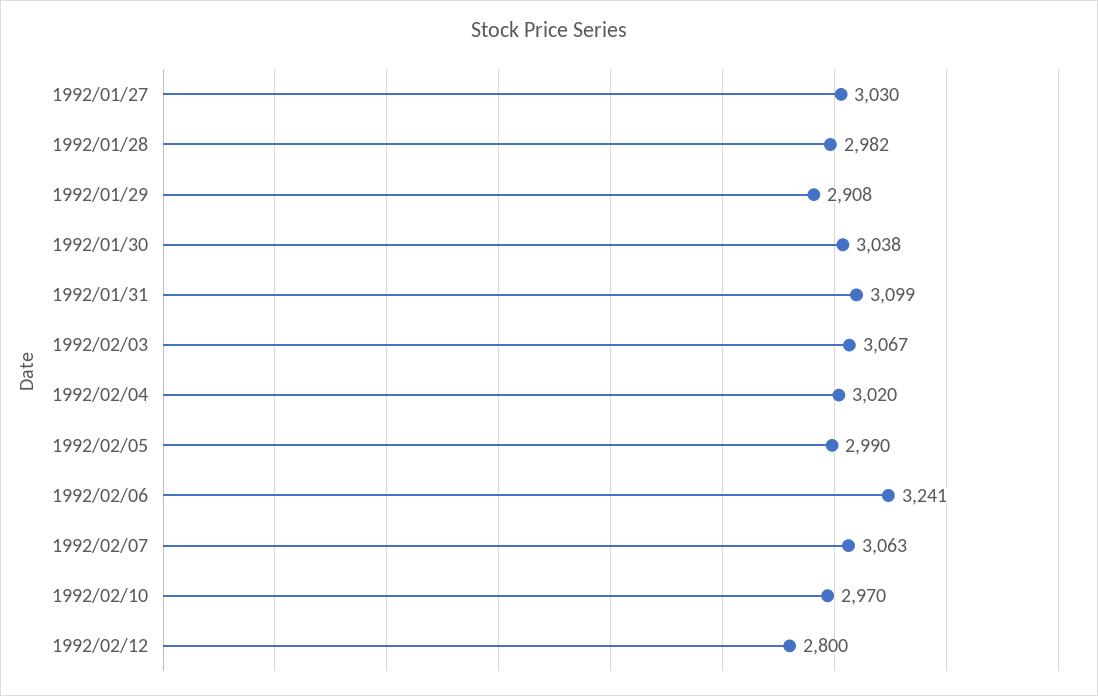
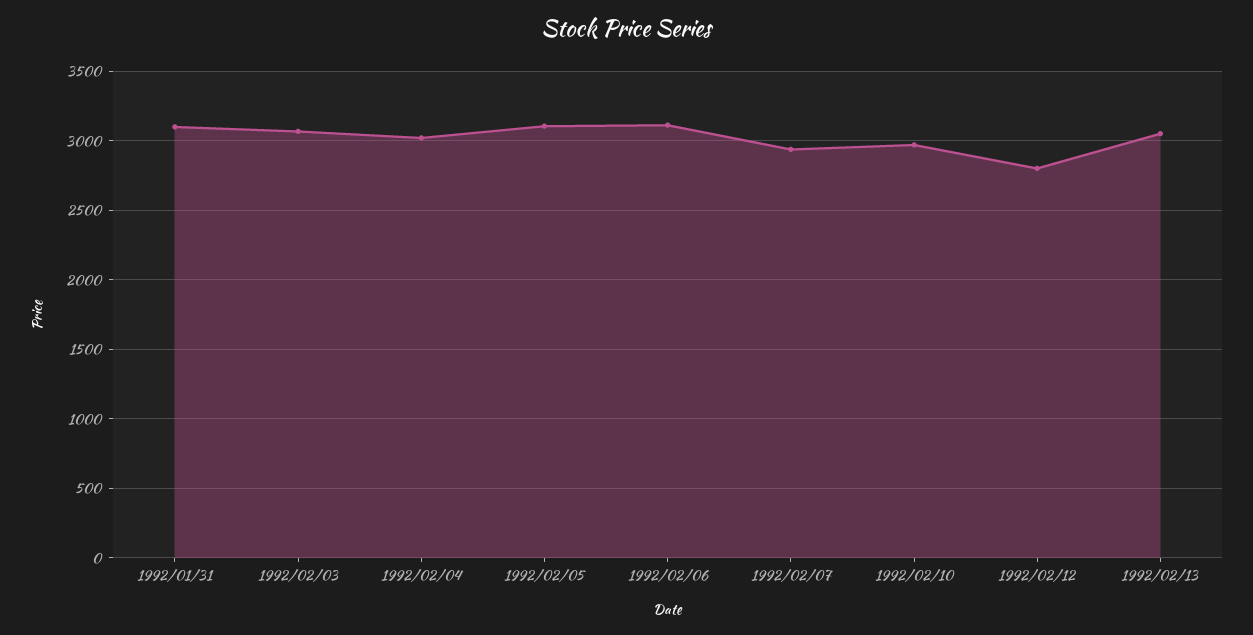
1992/01/27: 3030 -> none
1992/01/28: 2982 -> none
1992/01/29: 2908 -> none
1992/01/30: 3038 -> none
1992/02/05: 2990 -> 3100
1992/02/06: 3241 -> 3100
1992/02/07: 3063 -> 2950
1992/02/13: none -> 3050

